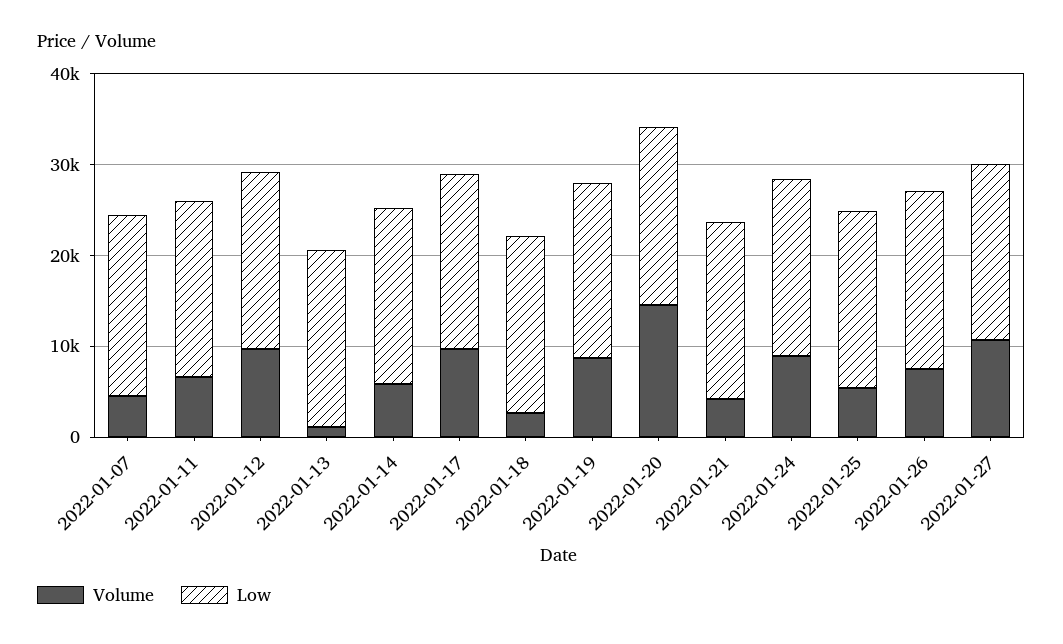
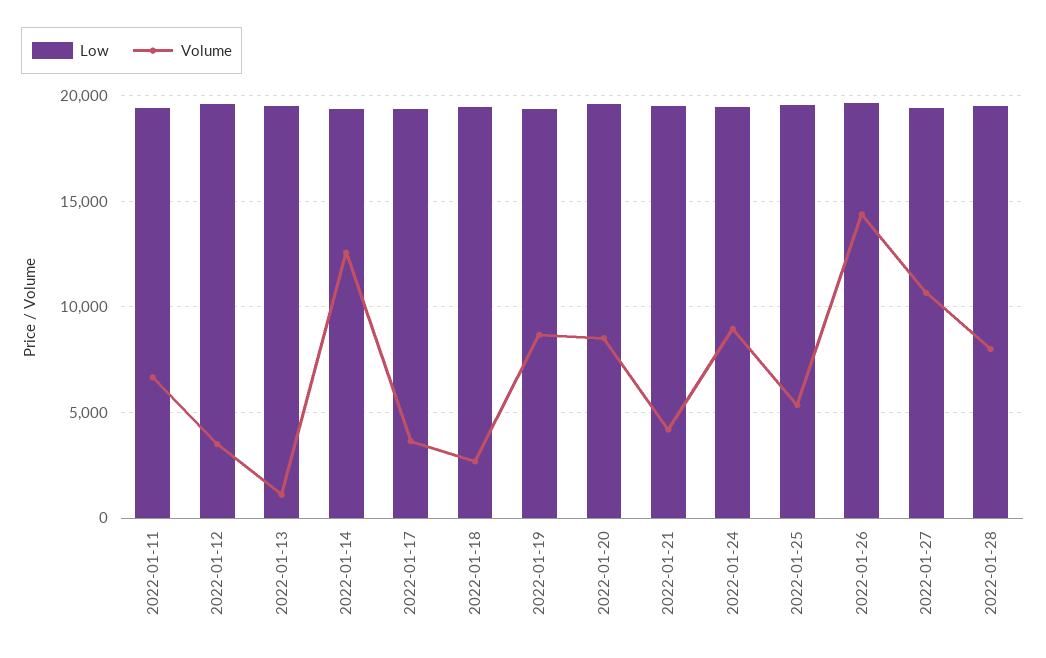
Volume, 2022-01-07: 4000 -> none
Low, 2022-01-07: 20000 -> none
Volume, 2022-01-12: 10000 -> 3500
Volume, 2022-01-14: 6000 -> 12500
Volume, 2022-01-17: 10000 -> 3500
Volume, 2022-01-20: 14000 -> 8500
Volume, 2022-01-26: 8000 -> 14500
Low, 2022-01-28: none -> 19500
Volume, 2022-01-28: none -> 8000

